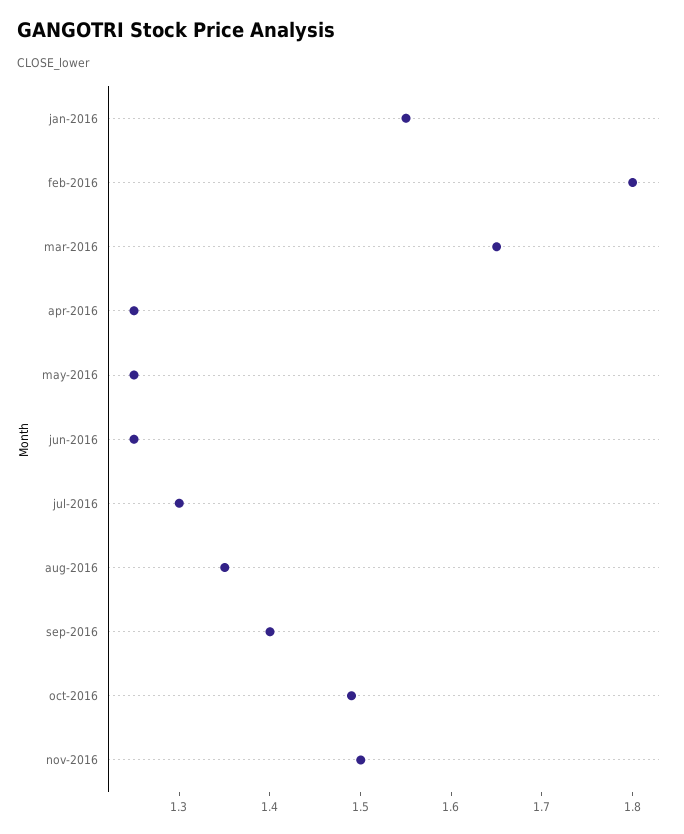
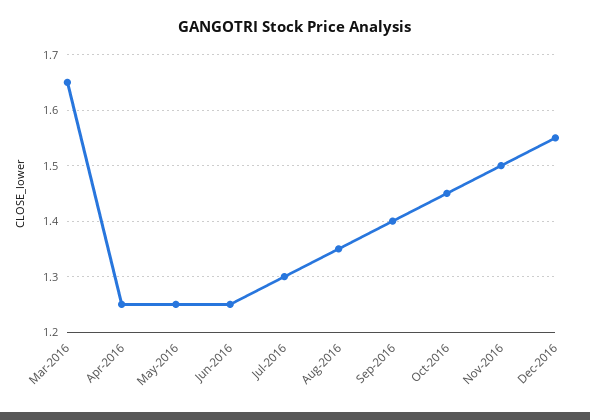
jan-2016: 1.55 -> none
feb-2016: 1.8 -> none
oct-2016: 1.49 -> 1.45
Dec-2016: none -> 1.55

